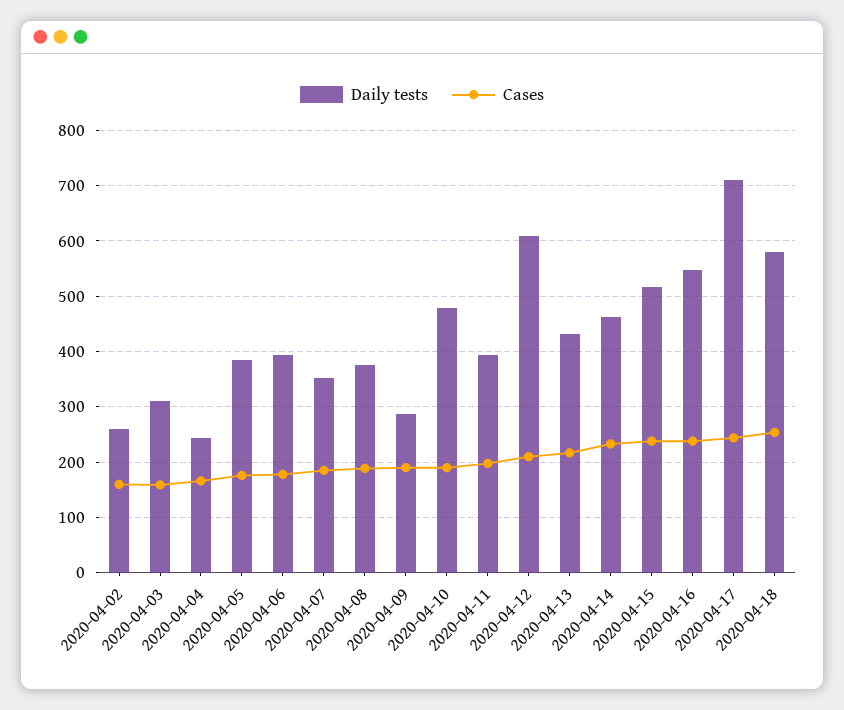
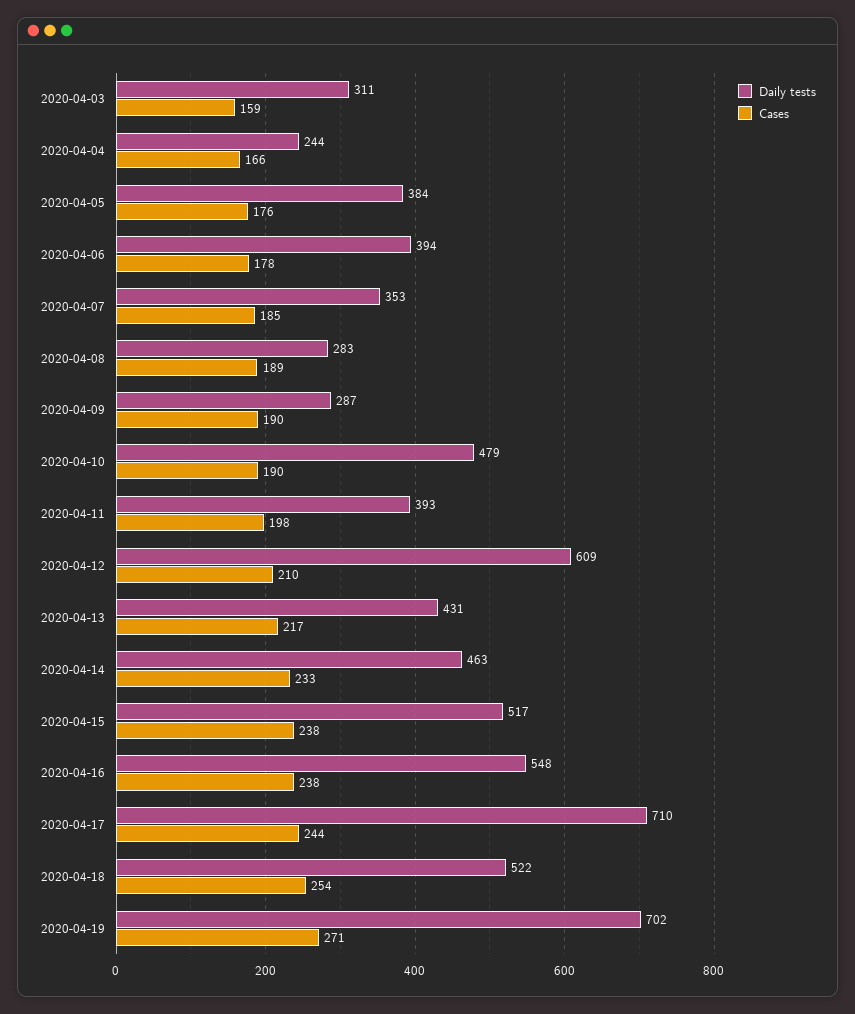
Daily tests, 2020-04-02: 260 -> none
Cases, 2020-04-02: 160 -> none
Daily tests, 2020-04-08: 380 -> 283
Daily tests, 2020-04-18: 580 -> 522
Daily tests, 2020-04-19: none -> 702
Cases, 2020-04-19: none -> 271

